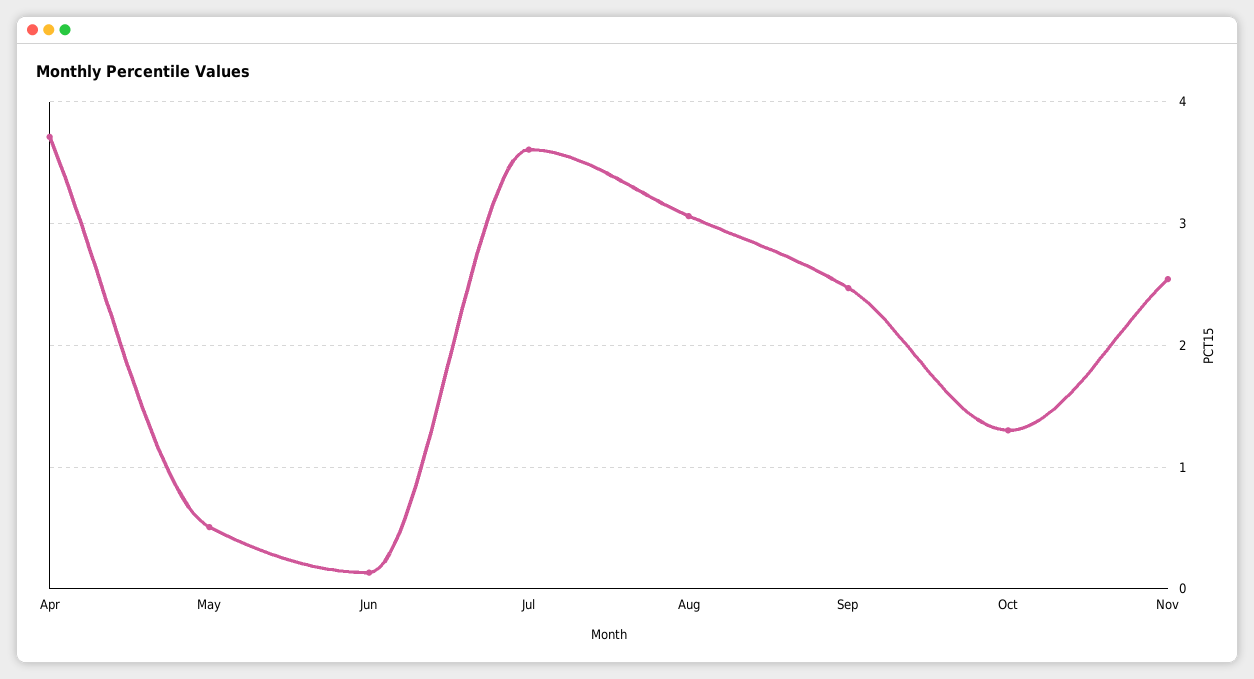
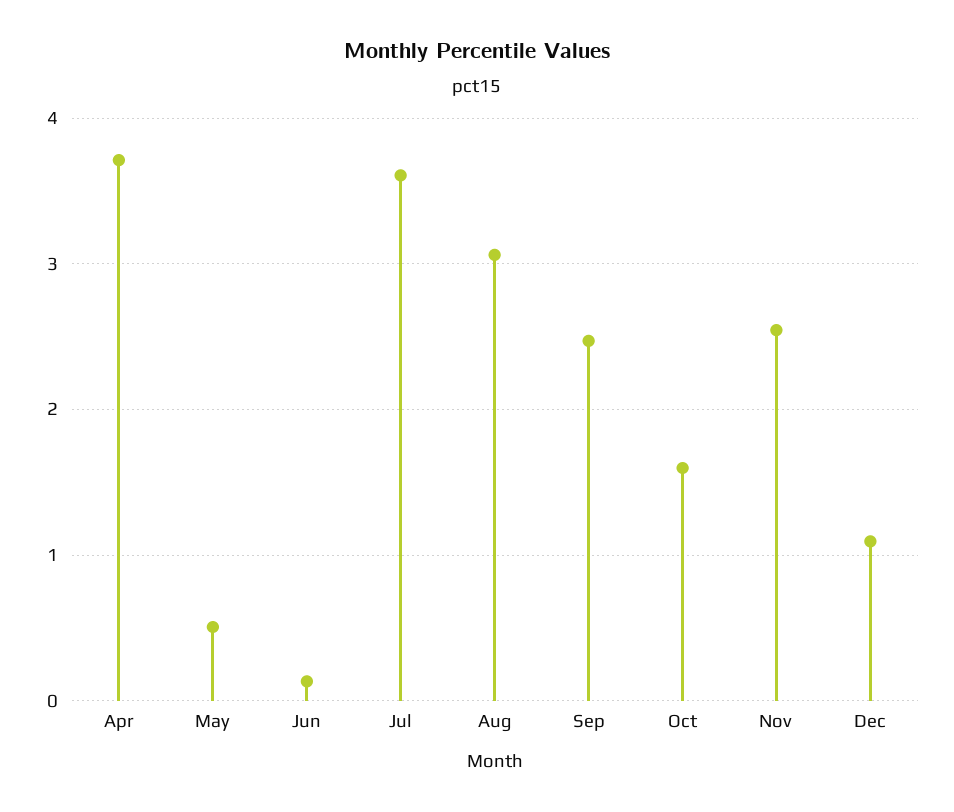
Oct: 1.3 -> 1.6
Dec: none -> 1.1

